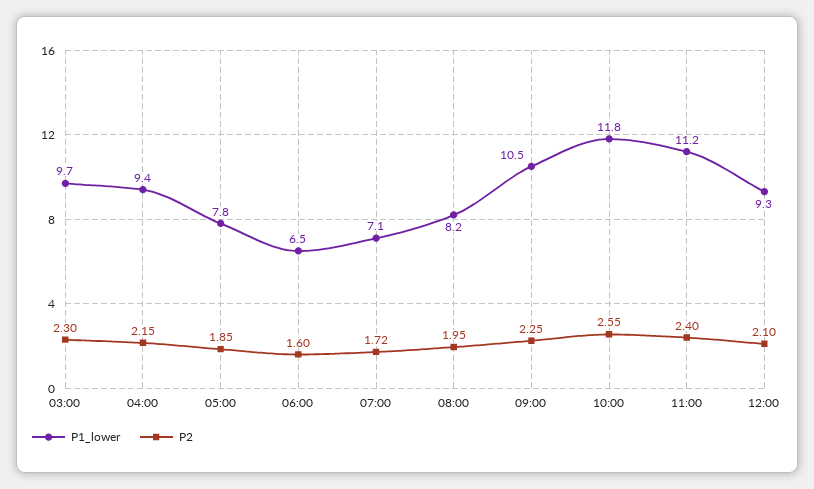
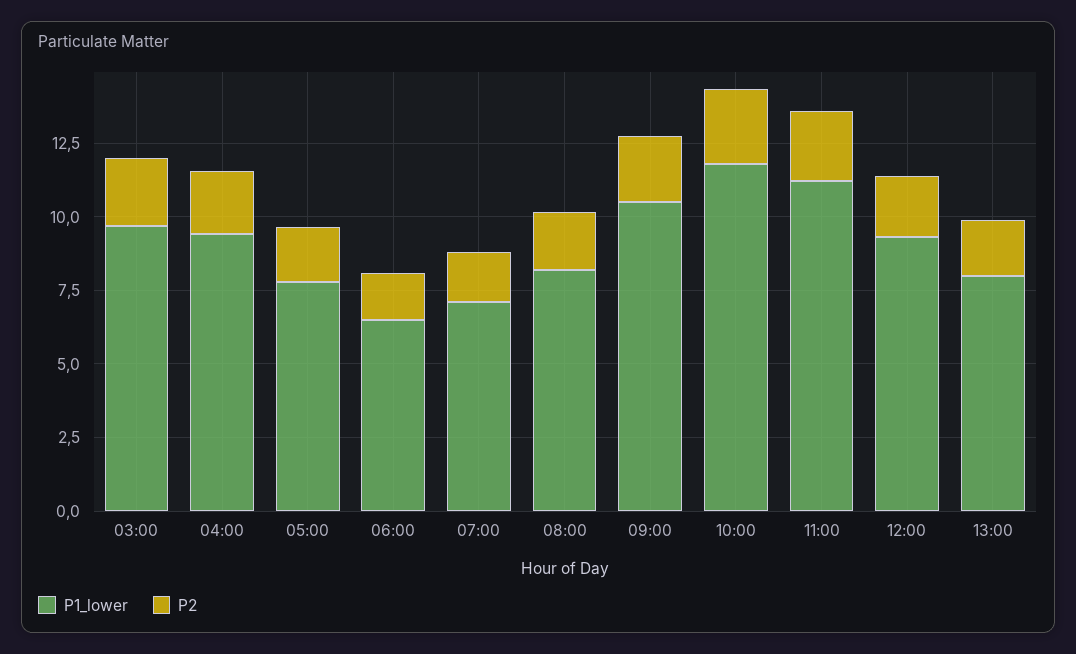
P1_lower, 13:00: none -> 8
P2, 13:00: none -> 2

